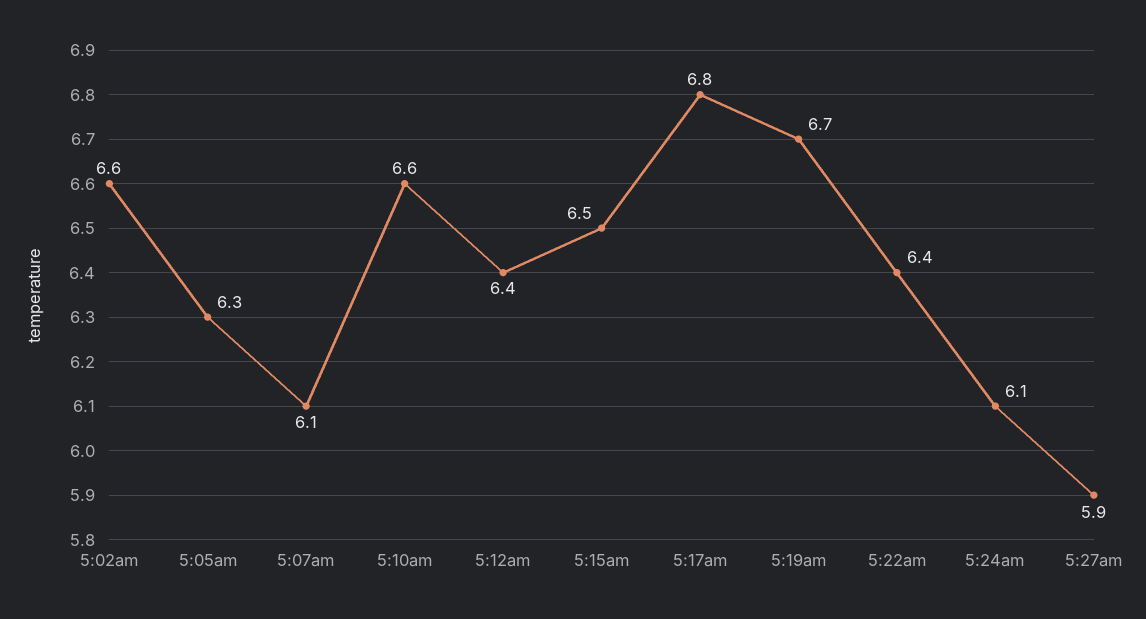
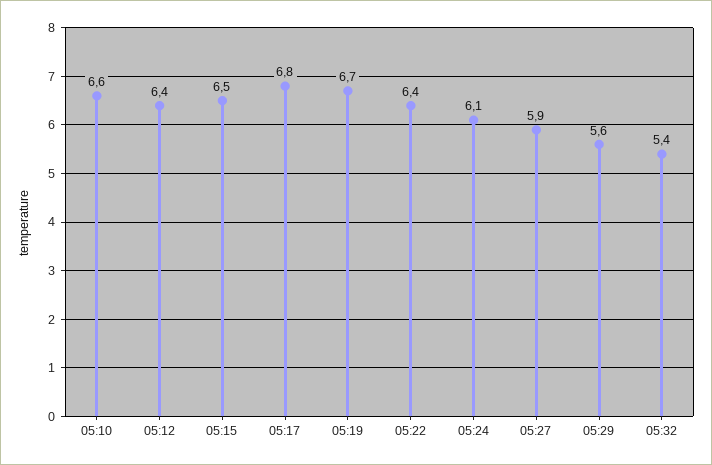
5:02am: 6.6 -> none
5:05am: 6.3 -> none
5:07am: 6.1 -> none
05:29: none -> 5.6
05:32: none -> 5.4

